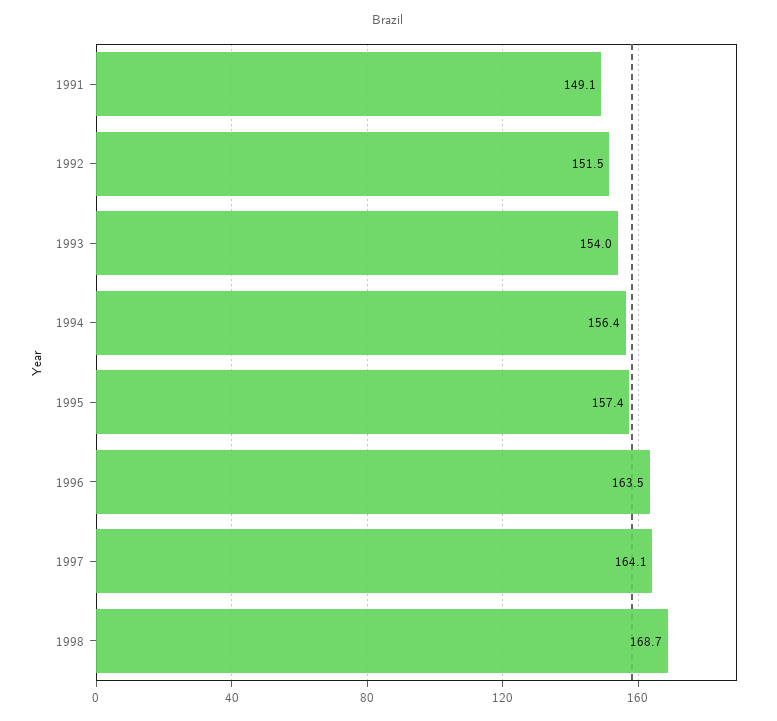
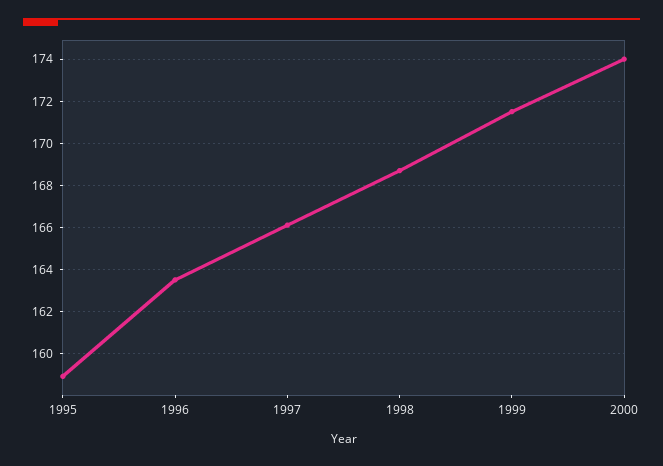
1991: 149.1 -> none
1992: 151.5 -> none
1993: 154 -> none
1994: 156.4 -> none
1995: 157.4 -> 159
1997: 164.1 -> 166
1999: none -> 171.5
2000: none -> 174

